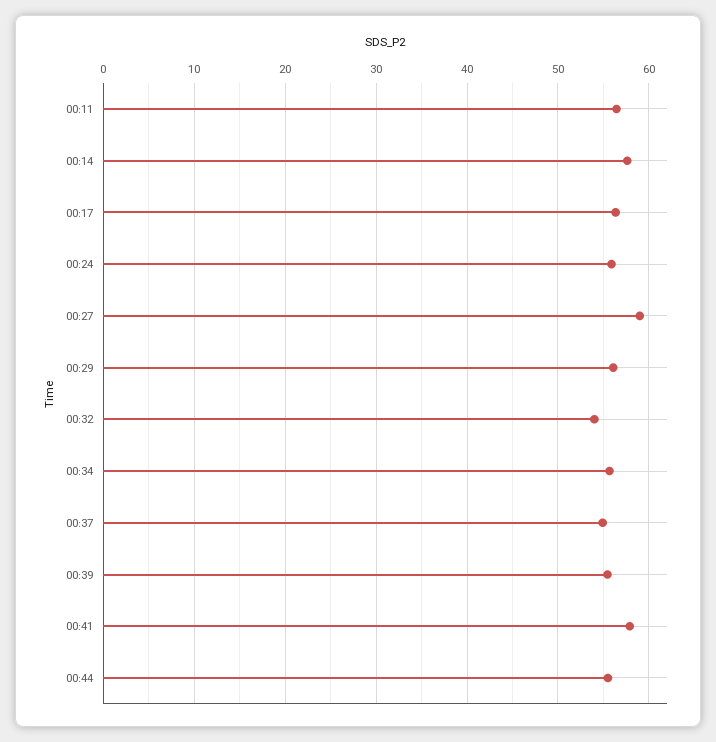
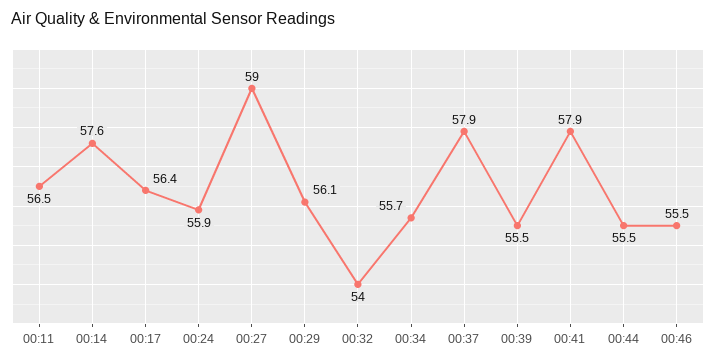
00:37: 55 -> 57.9
00:46: none -> 55.5

